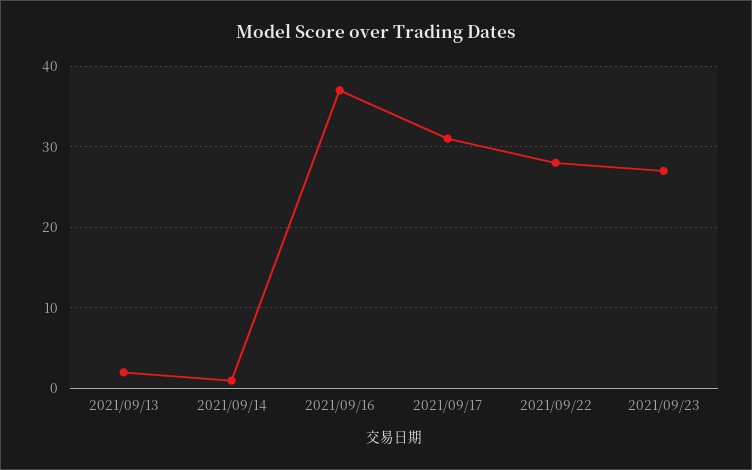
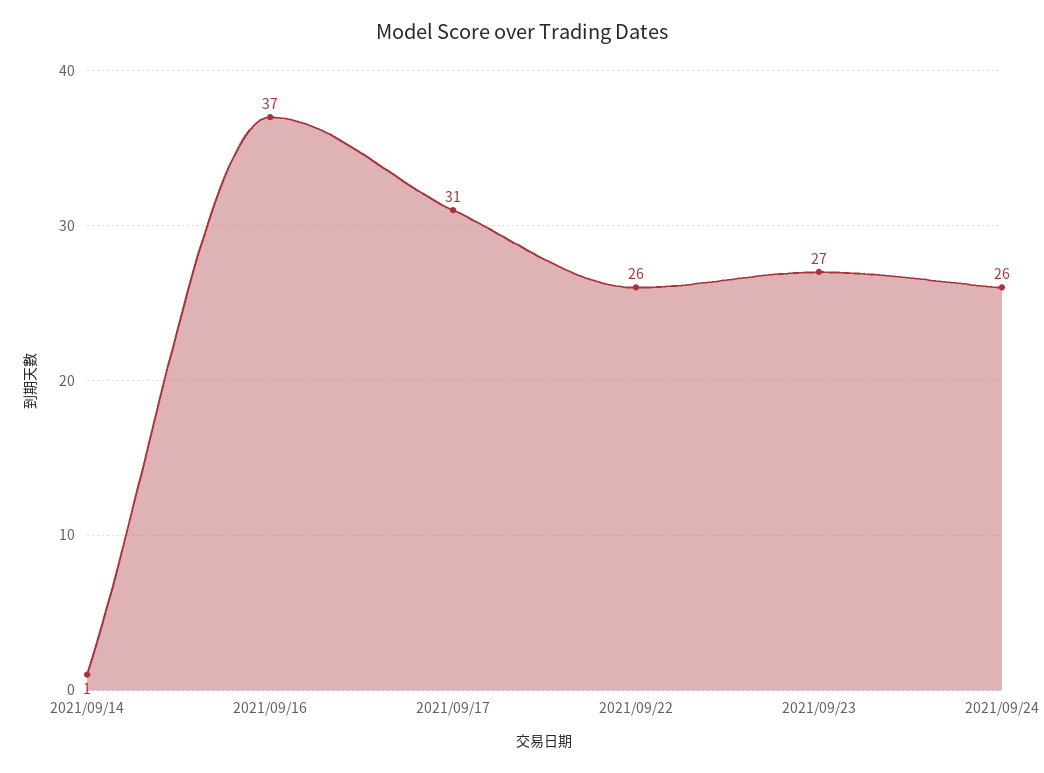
2021/09/13: 2 -> none
2021/09/22: 28 -> 26
2021/09/24: none -> 26

